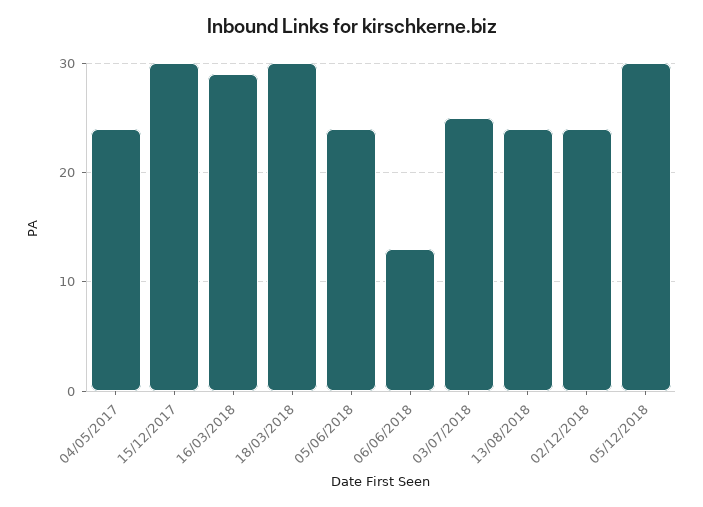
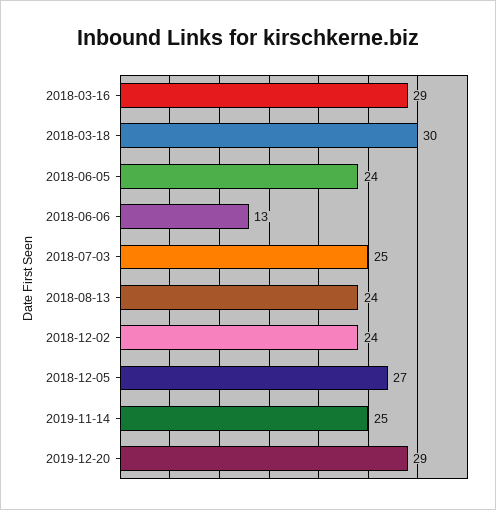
04/05/2017: 24 -> none
15/12/2017: 30 -> none
05/12/2018: 30 -> 27
2019-11-14: none -> 25
2019-12-20: none -> 29

